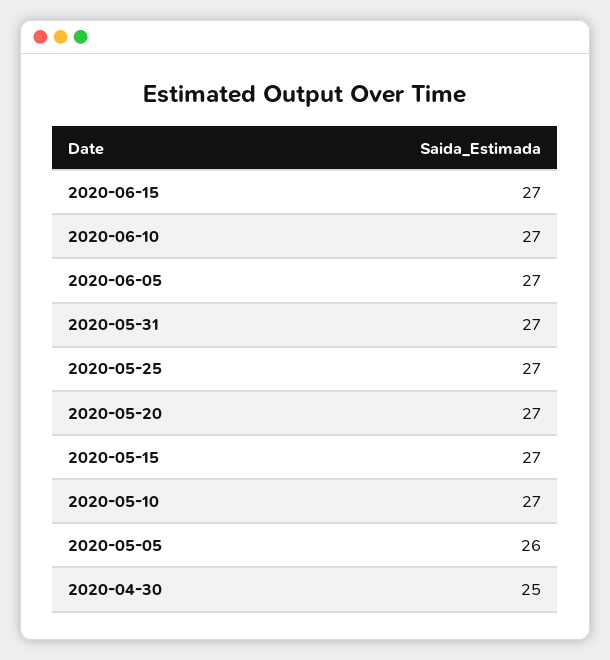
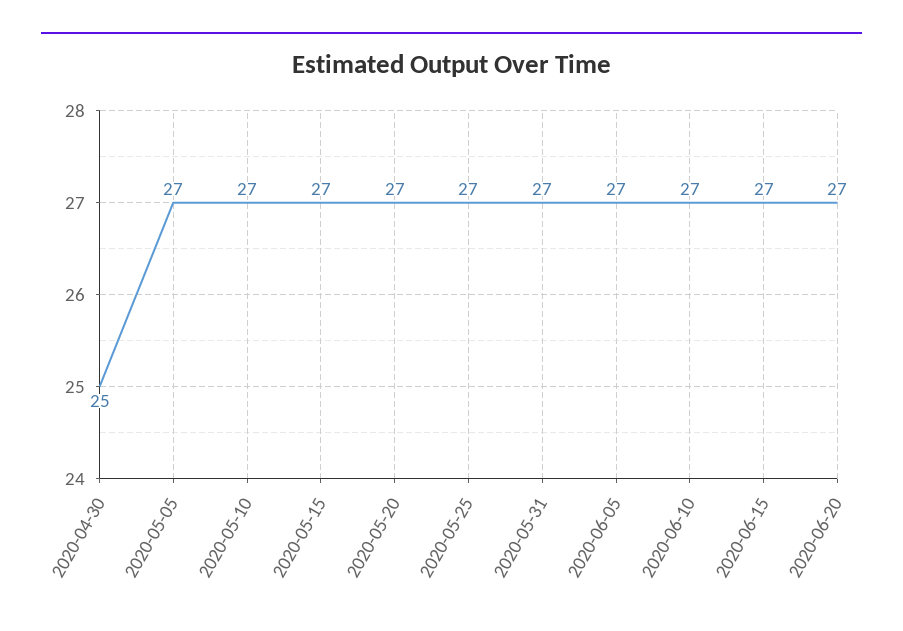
2020-05-05: 26 -> 27
2020-06-20: none -> 27

